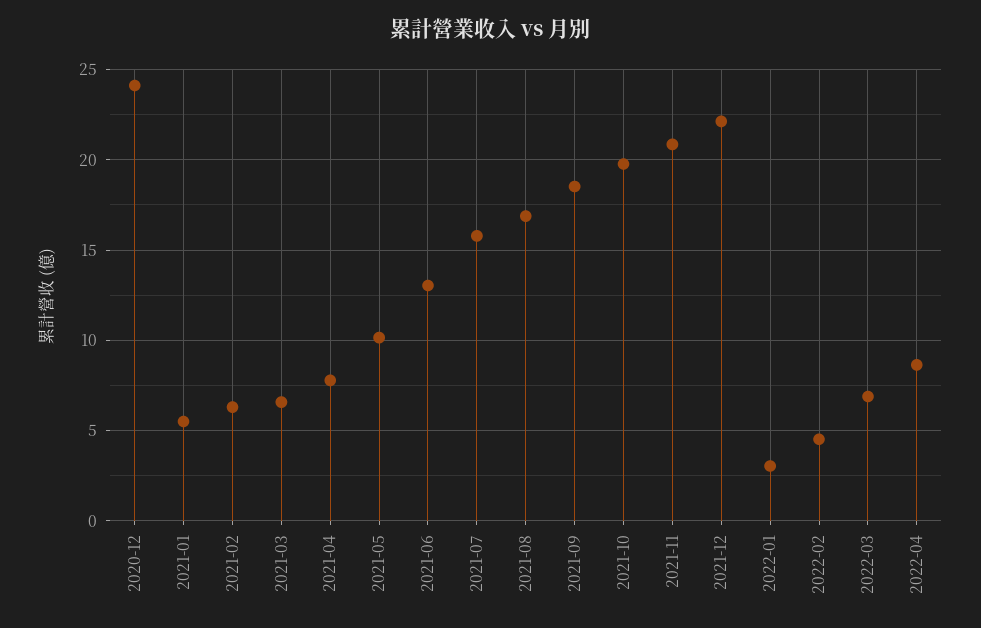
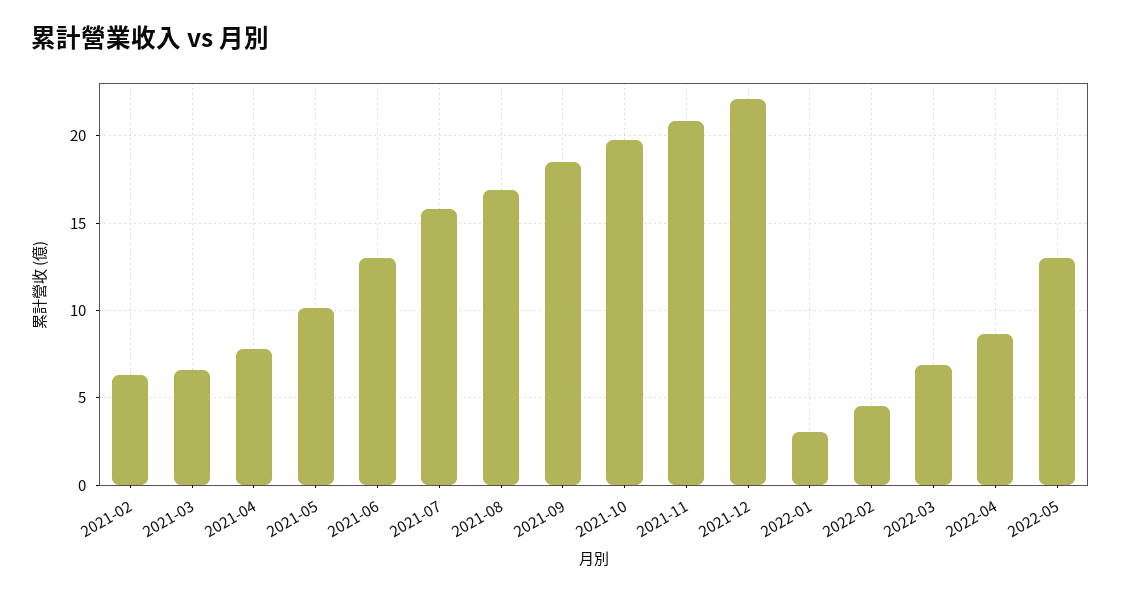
2020-12: 24 -> none
2021-01: 5.5 -> none
2022-05: none -> 13

